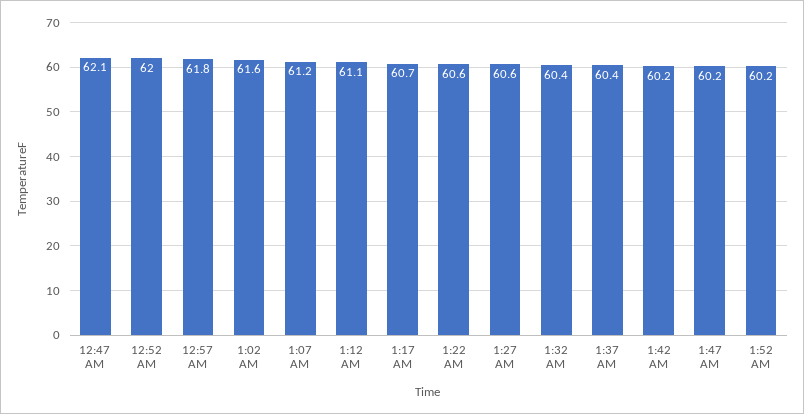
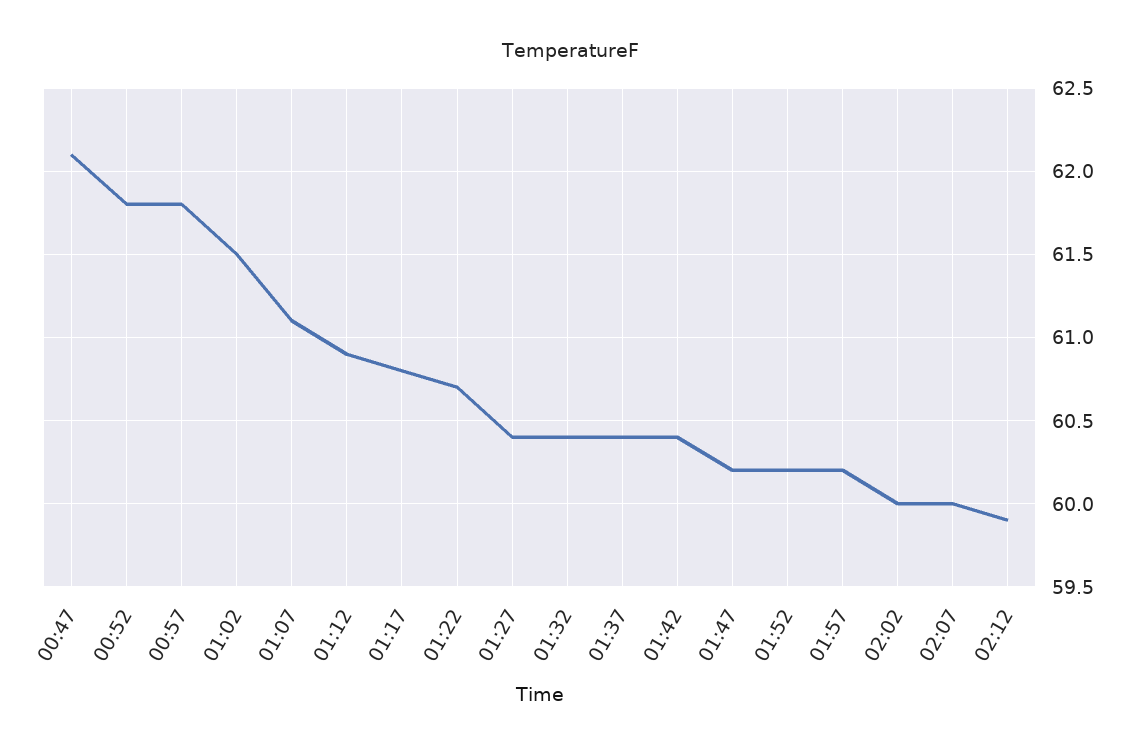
12:52 AM: 62 -> 61.8
1:02 AM: 61.6 -> 61.5
1:07 AM: 61.2 -> 61.1
1:12 AM: 61.1 -> 60.9
1:17 AM: 60.7 -> 60.8
1:22 AM: 60.6 -> 60.7
1:27 AM: 60.6 -> 60.4
1:42 AM: 60.2 -> 60.4
01:57: none -> 60.2
02:02: none -> 60
02:07: none -> 60
02:12: none -> 59.9

